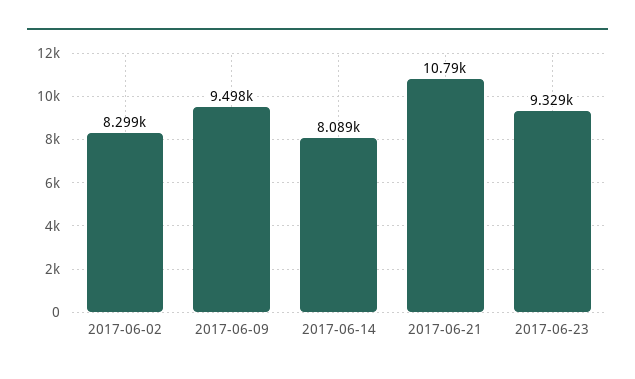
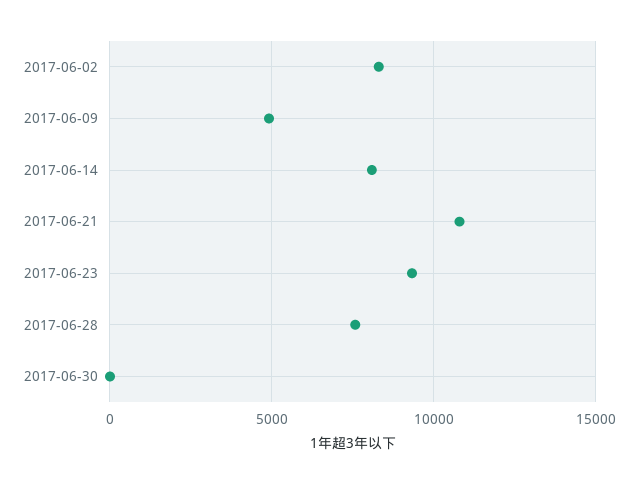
2017-06-09: 9498 -> 5000
2017-06-28: none -> 7500
2017-06-30: none -> 0

